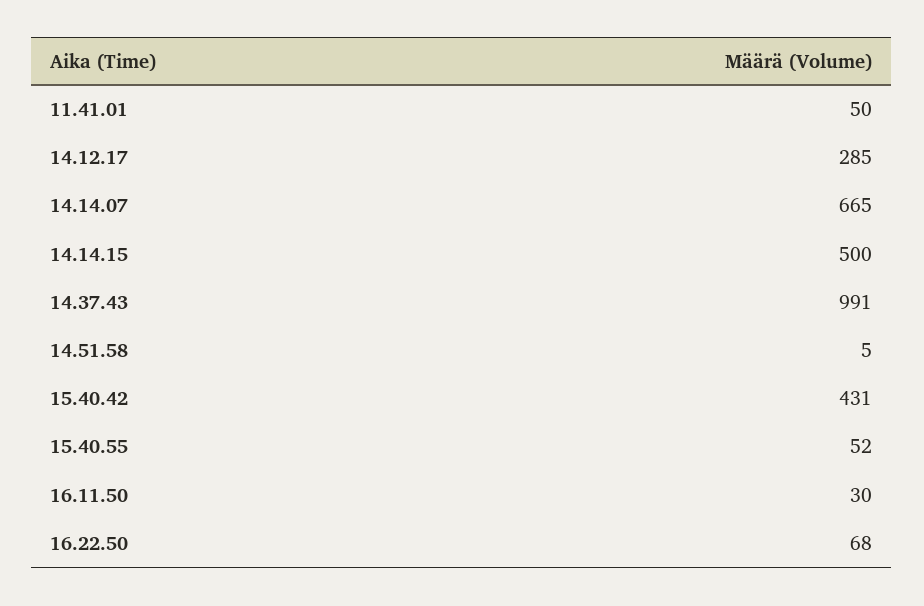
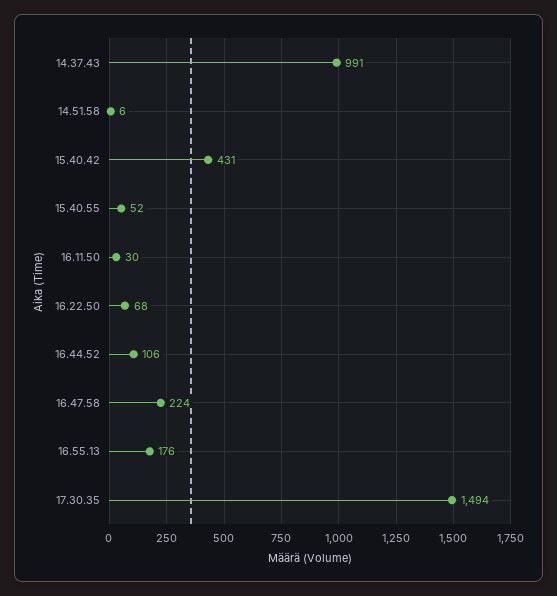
11.41.01: 50 -> none
14.12.17: 285 -> none
14.14.07: 665 -> none
14.14.15: 500 -> none
14.51.58: 5 -> 6
16.44.52: none -> 106
16.47.58: none -> 224
16.55.13: none -> 176
17.30.35: none -> 1494

